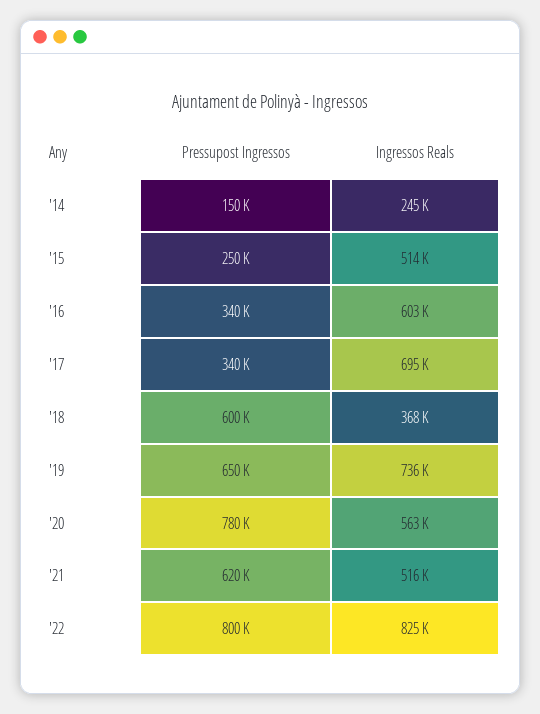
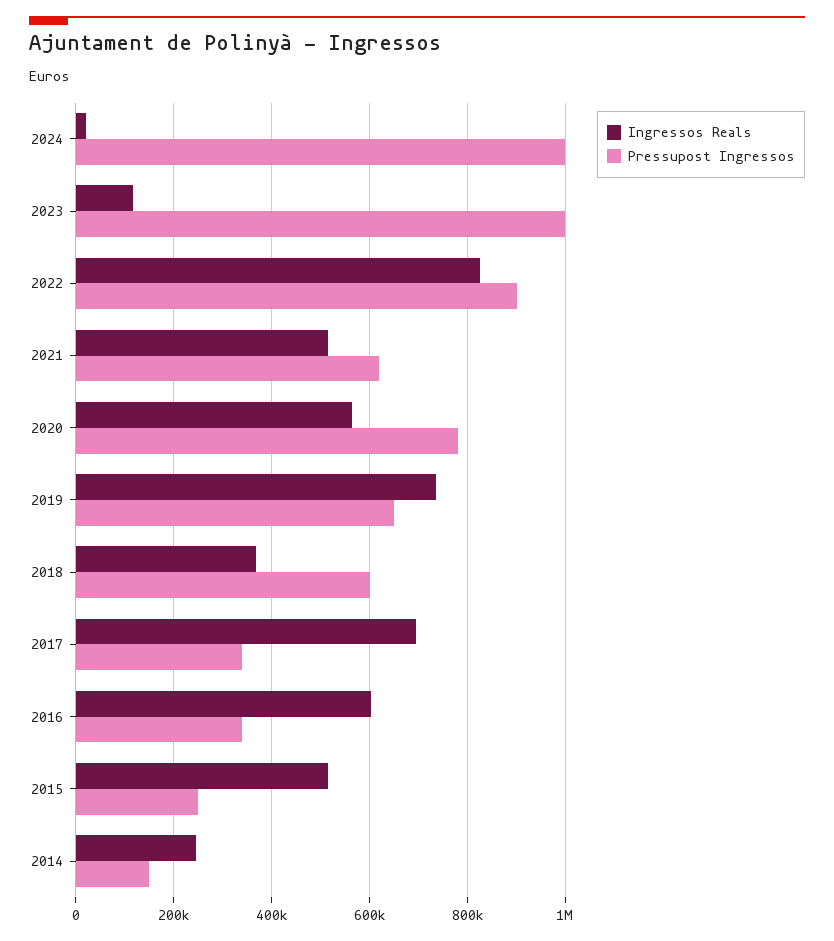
Pressupost Ingressos, '22: 800000 -> 900000
Ingressos Reals, 2024: none -> 20000
Pressupost Ingressos, 2024: none -> 1000000
Ingressos Reals, 2023: none -> 120000
Pressupost Ingressos, 2023: none -> 1000000

